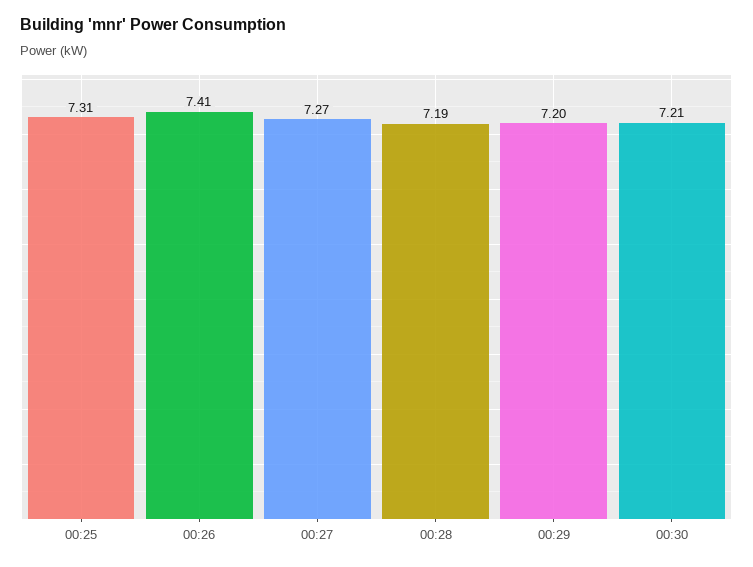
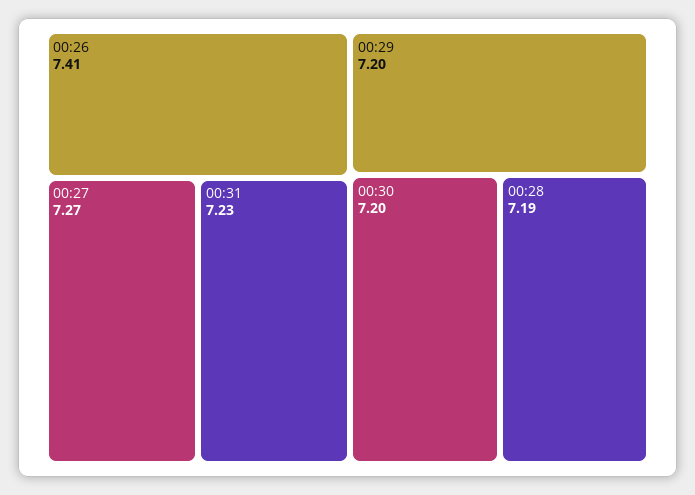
00:25: 7.31 -> none
00:30: 7.21 -> 7.2
00:31: none -> 7.23

